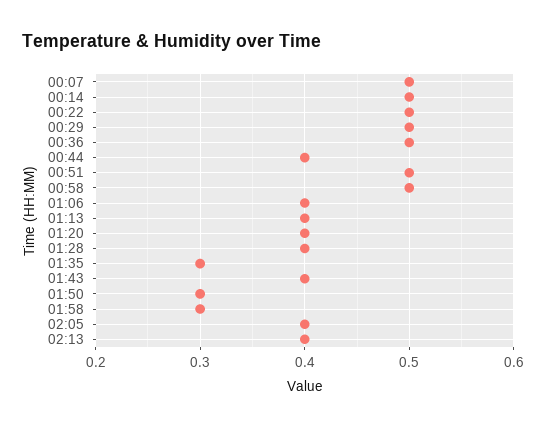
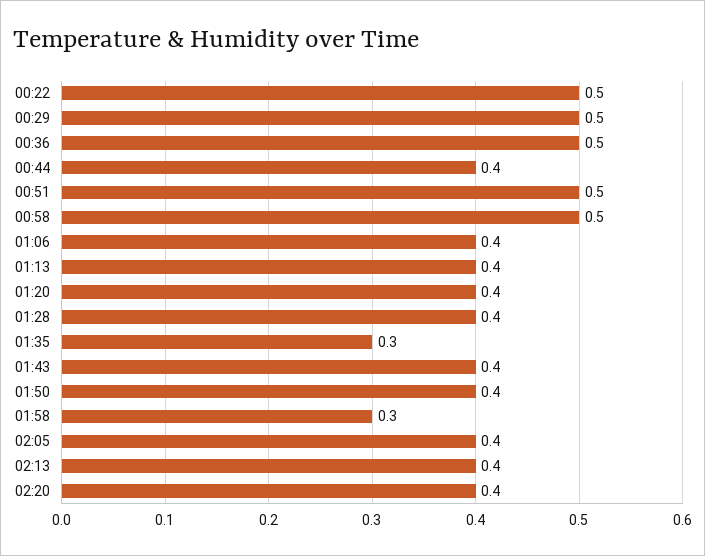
00:07: 0.5 -> none
00:14: 0.5 -> none
01:50: 0.3 -> 0.4
02:20: none -> 0.4

